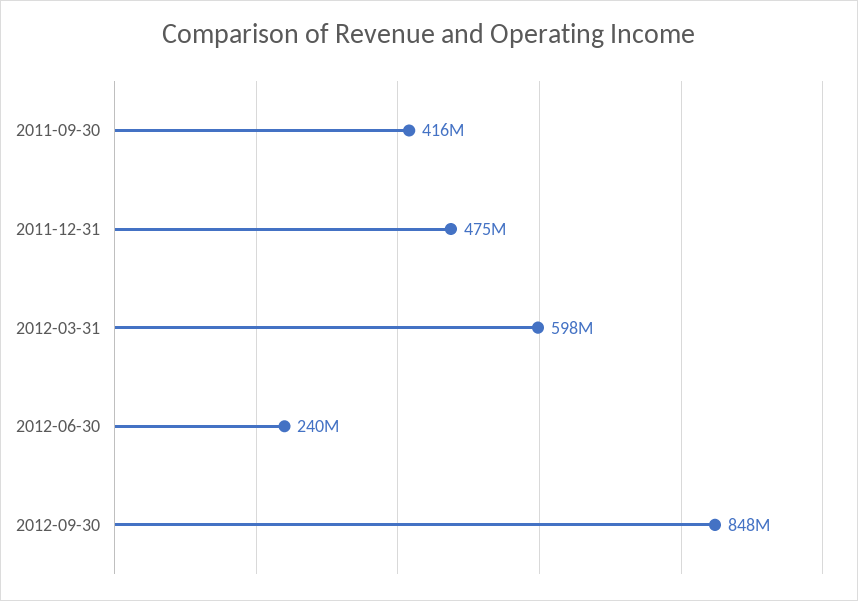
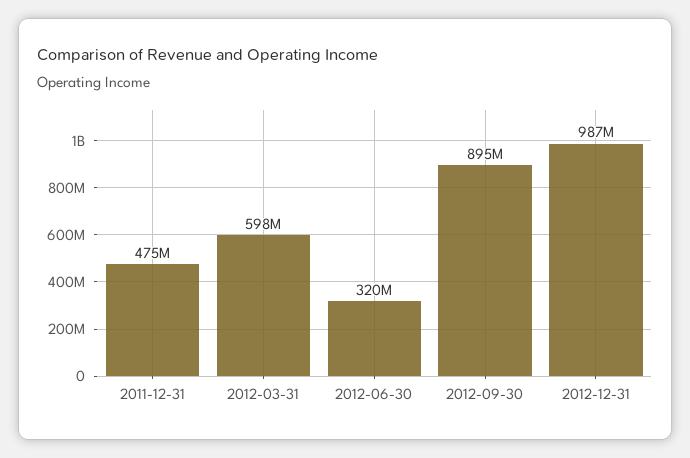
2011-09-30: 416000000 -> none
2012-06-30: 240000000 -> 320000000
2012-09-30: 848000000 -> 895000000
2012-12-31: none -> 987000000

